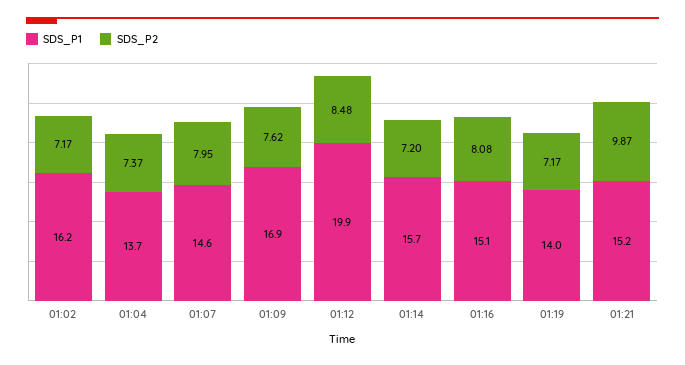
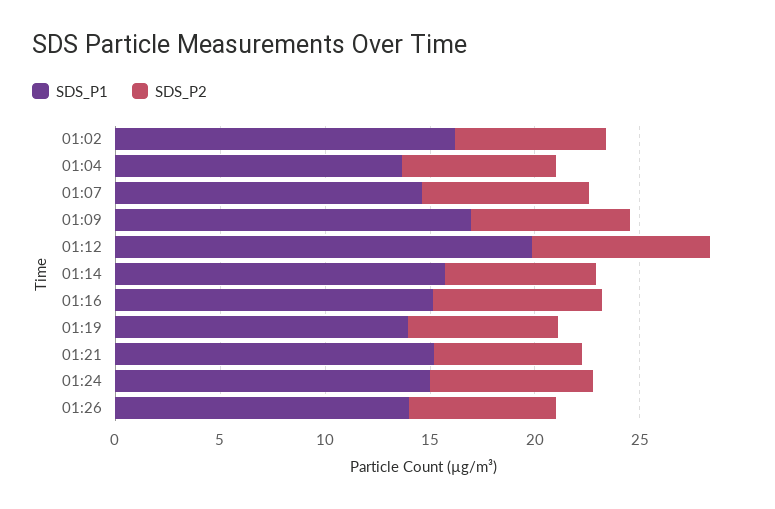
SDS_P2, 01:21: 9.87 -> 7
SDS_P1, 01:24: none -> 15
SDS_P2, 01:24: none -> 8
SDS_P1, 01:26: none -> 14
SDS_P2, 01:26: none -> 7

